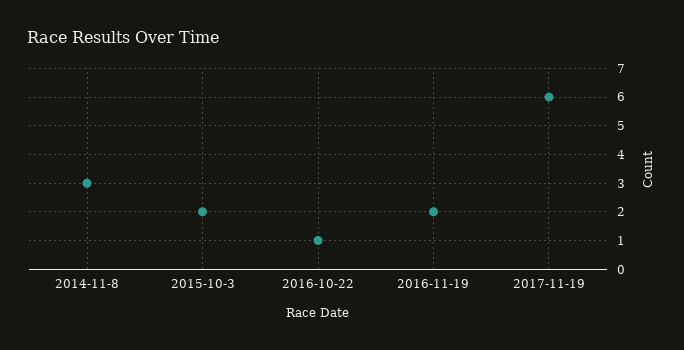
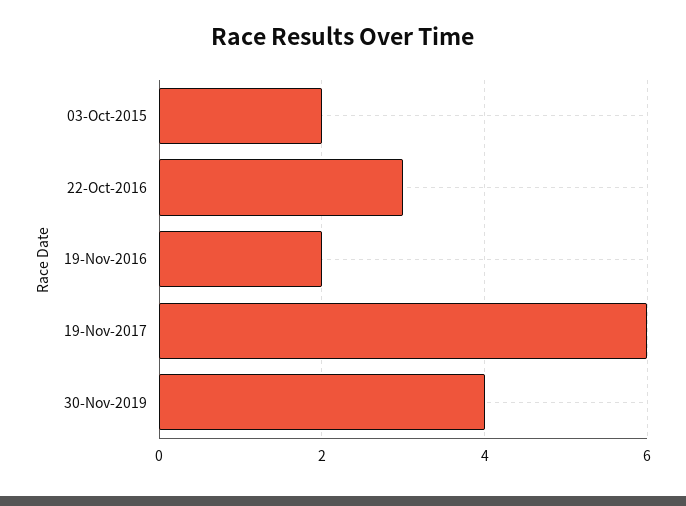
2014-11-8: 3 -> none
2016-10-22: 1 -> 3
30-Nov-2019: none -> 4

